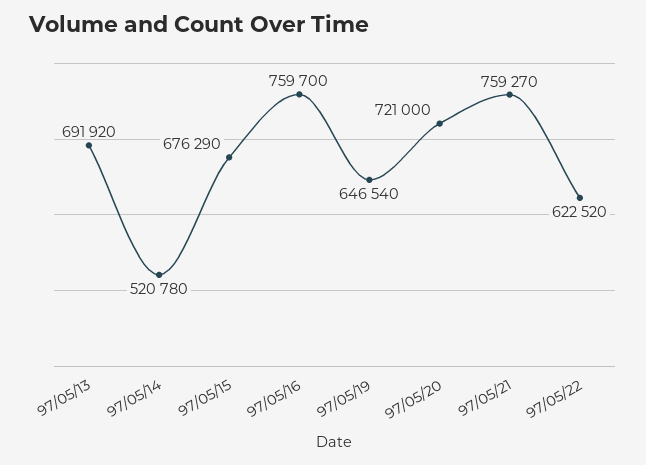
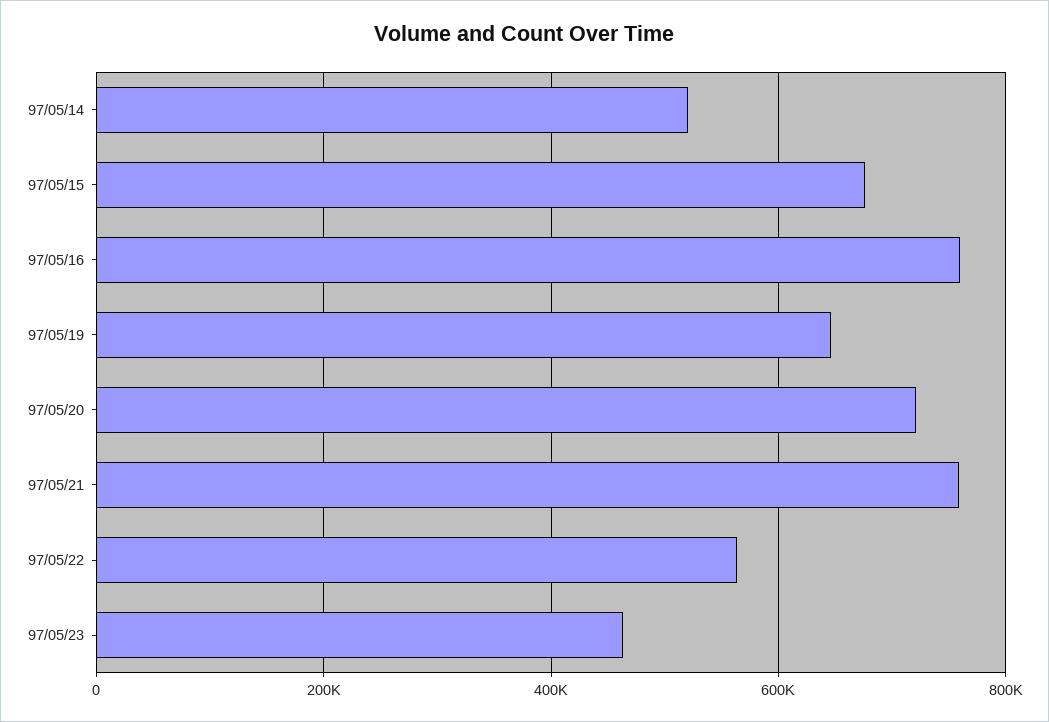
97/05/13: 691920 -> none
97/05/22: 622520 -> 560000
97/05/23: none -> 460000

